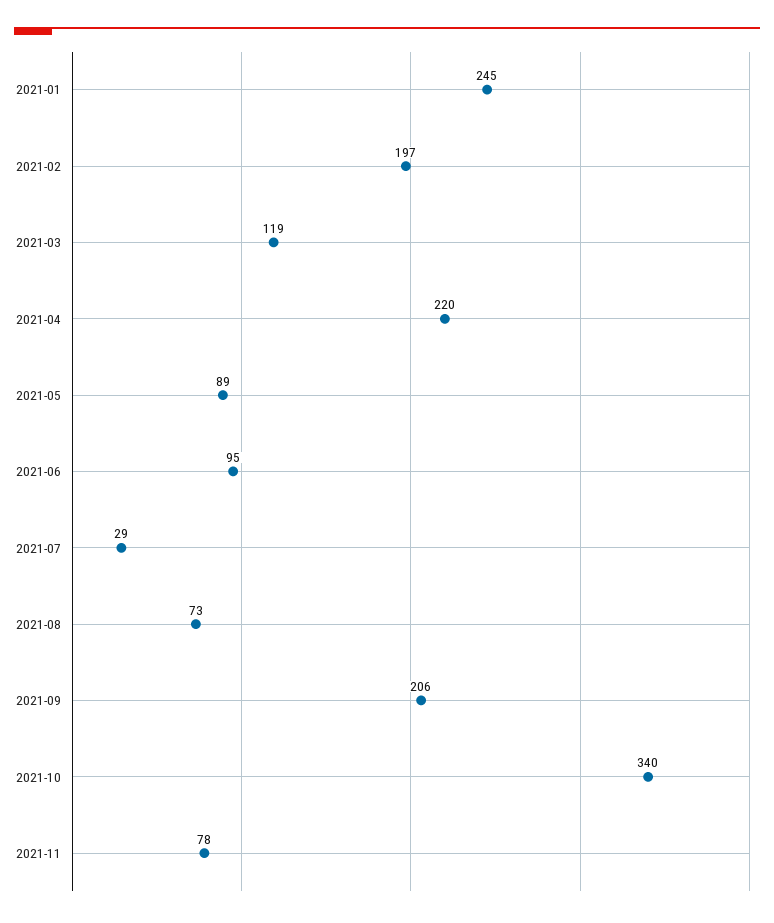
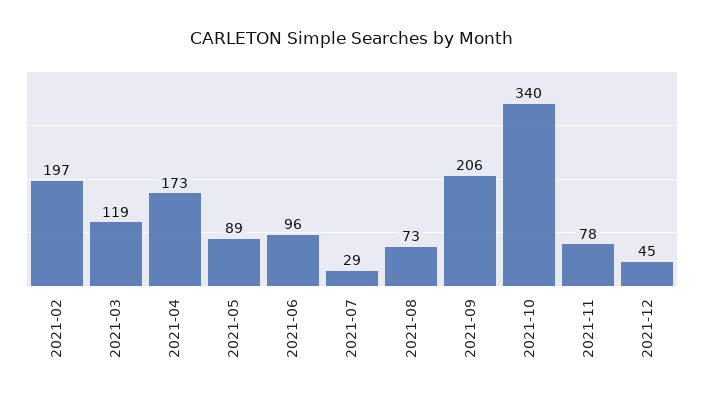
2021-01: 245 -> none
2021-04: 220 -> 173
2021-06: 95 -> 96
2021-12: none -> 45

